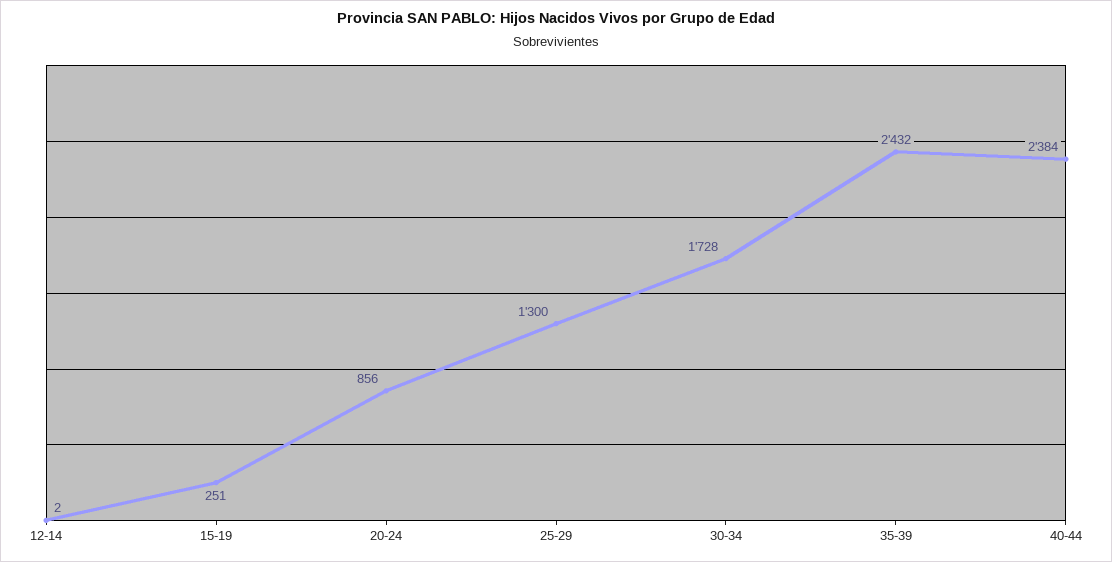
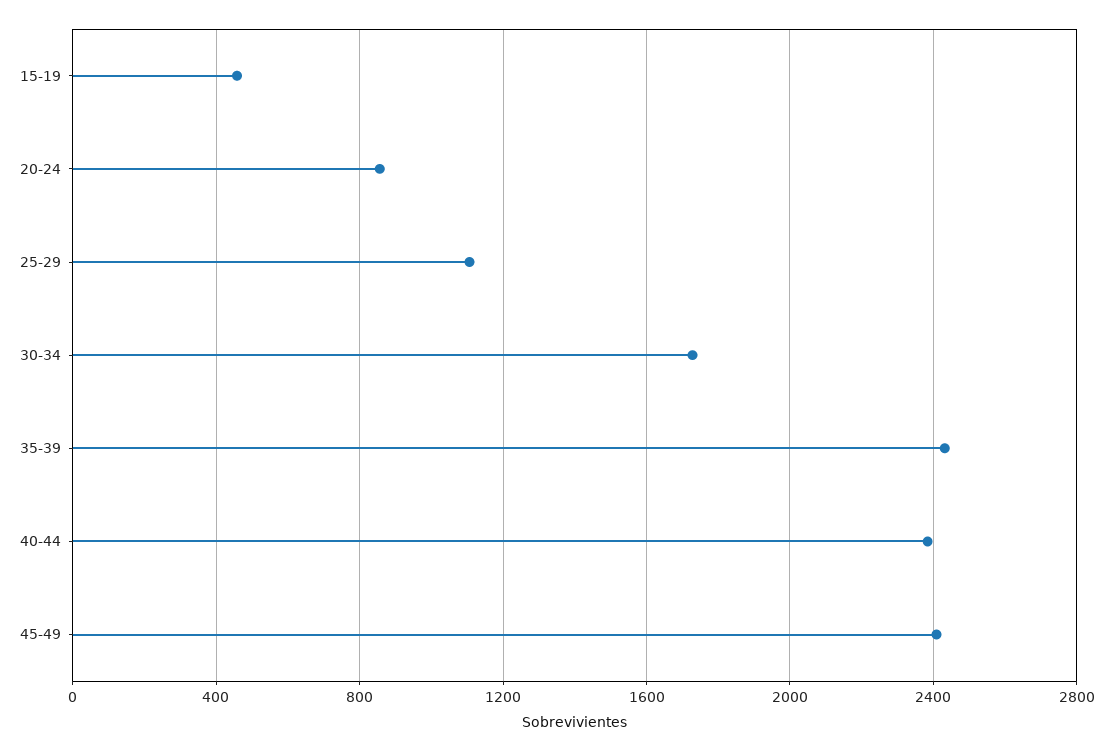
12-14: 2 -> none
15-19: 251 -> 450
25-29: 1300 -> 1100
45-49: none -> 2400

